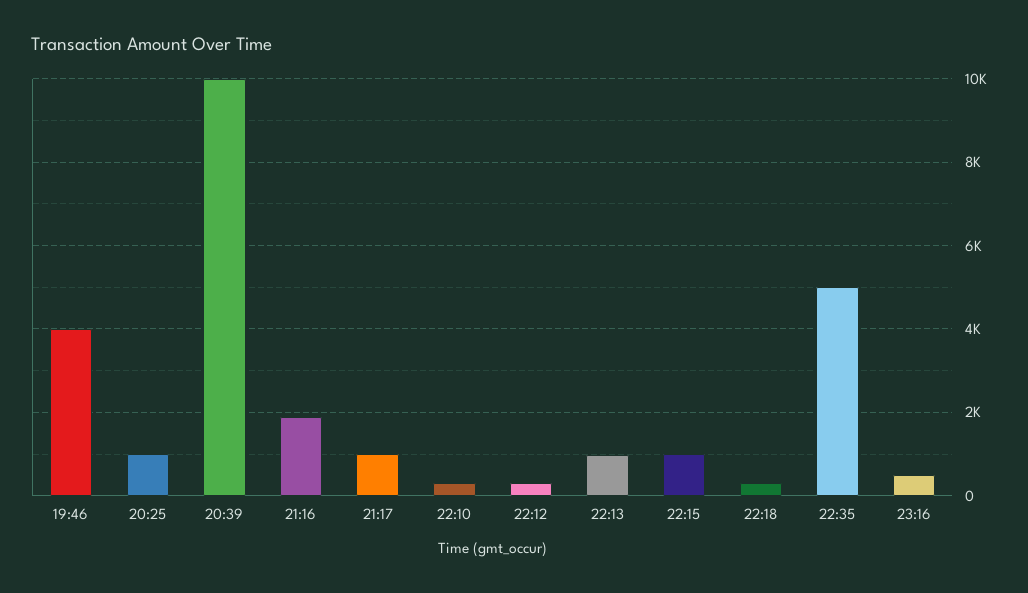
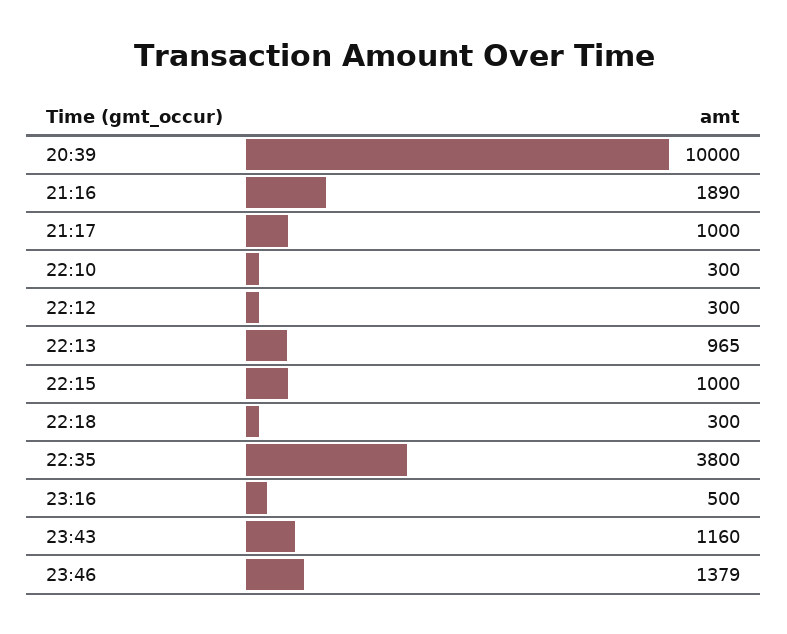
19:46: 4000 -> none
20:25: 1000 -> none
22:35: 5000 -> 3800
23:43: none -> 1160
23:46: none -> 1379

